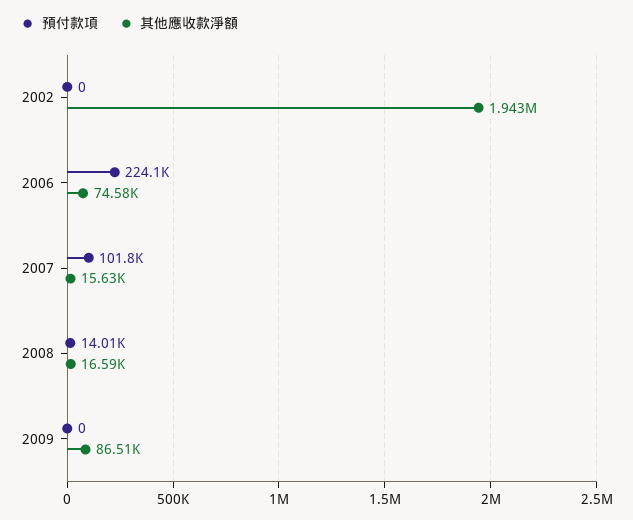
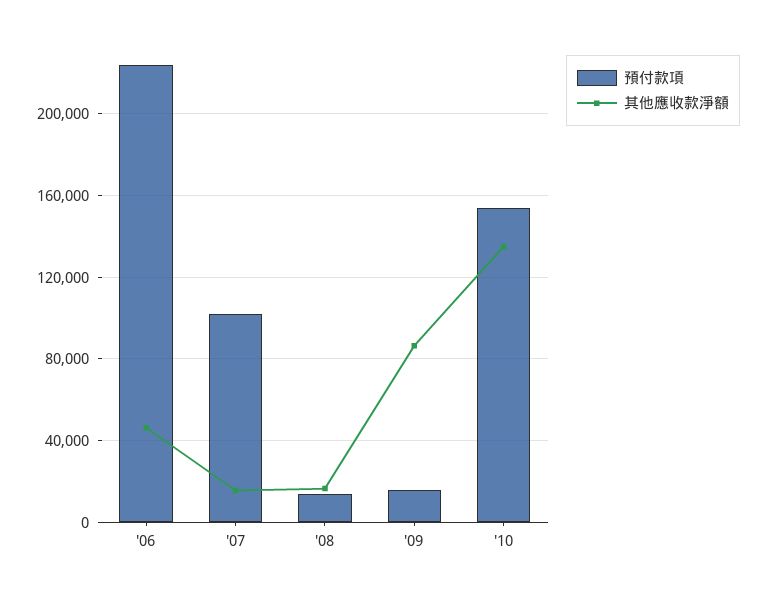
預付款項, 2002: 0 -> none
其他應收款淨額, 2002: 1943000 -> none
其他應收款淨額, 2006: 74580 -> 45000
預付款項, 2009: 0 -> 15000
預付款項, '10: none -> 155000
其他應收款淨額, '10: none -> 135000

